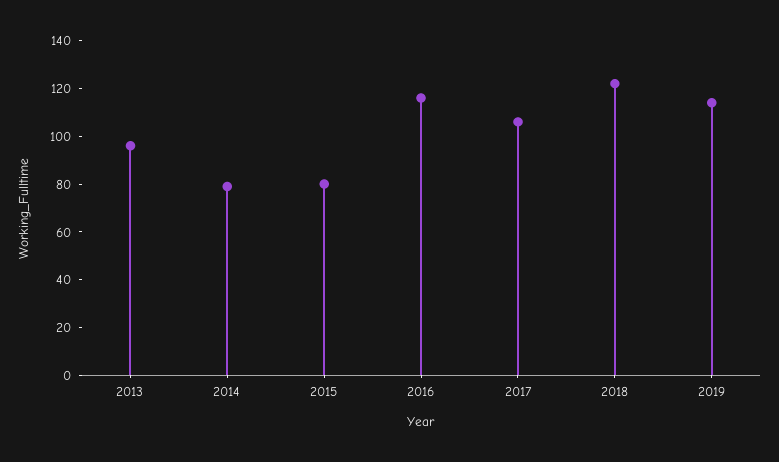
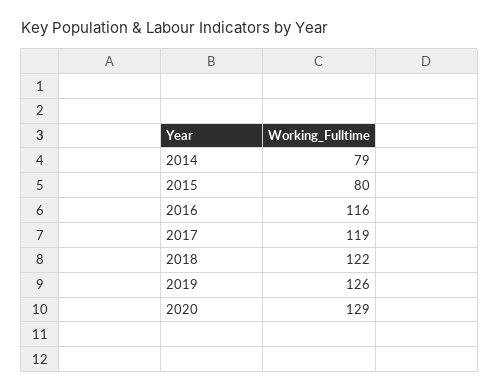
2013: 95 -> none
2017: 105 -> 119
2019: 115 -> 126
2020: none -> 129

